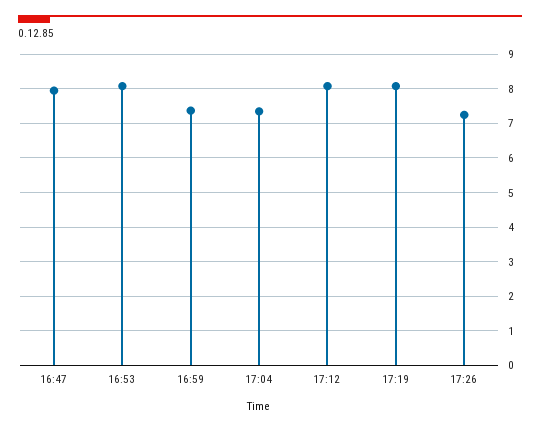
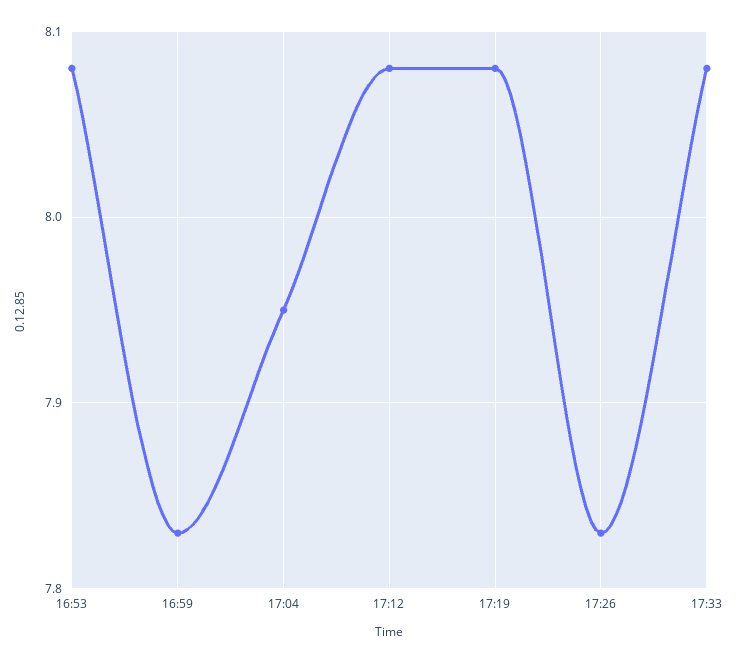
16:47: 8 -> none
16:59: 7.4 -> 7.83
17:04: 7.4 -> 7.95
17:26: 7.2 -> 7.83
17:33: none -> 8.08

